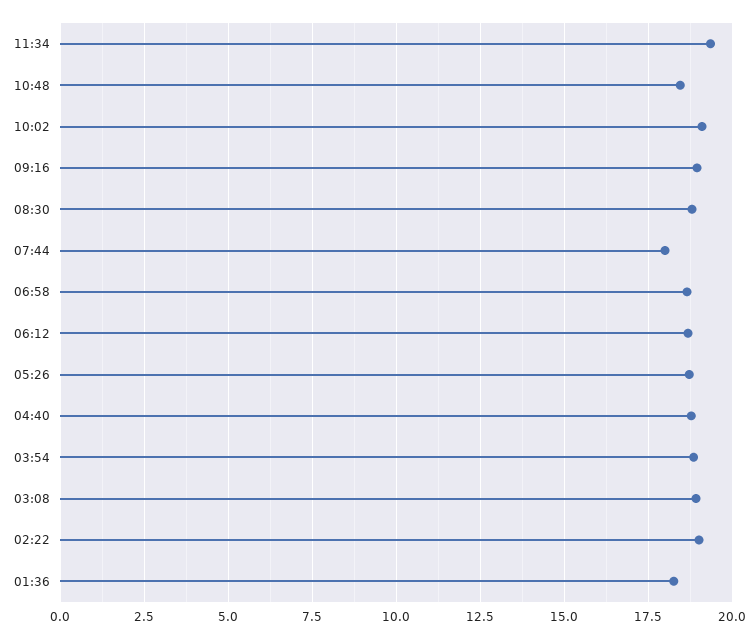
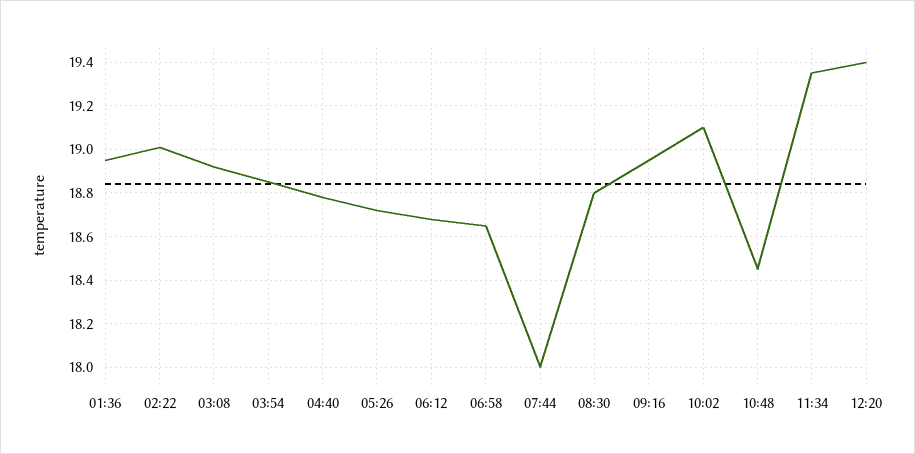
01:36: 18.25 -> 18.95
12:20: none -> 19.4

